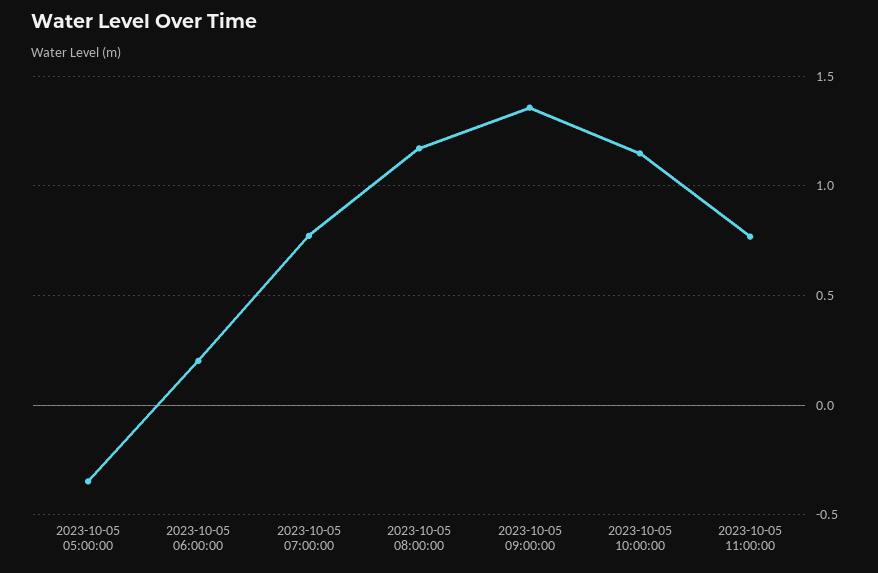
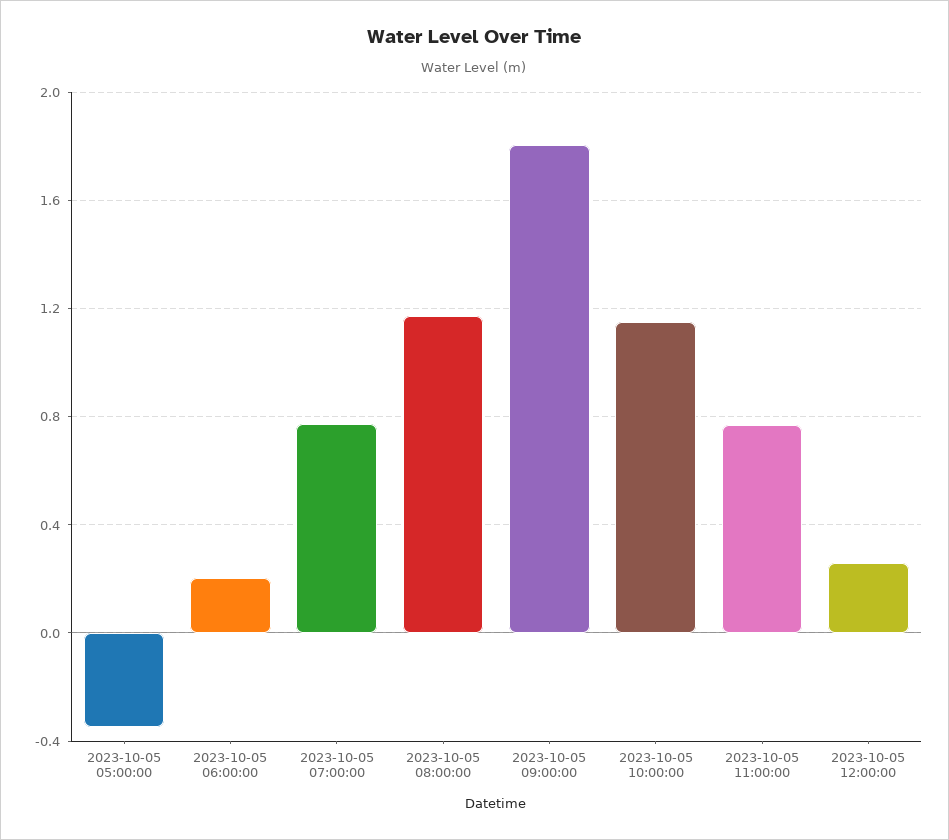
2023-10-05 09:00:00: 1.35 -> 1.8
2023-10-05 12:00:00: none -> 0.25

